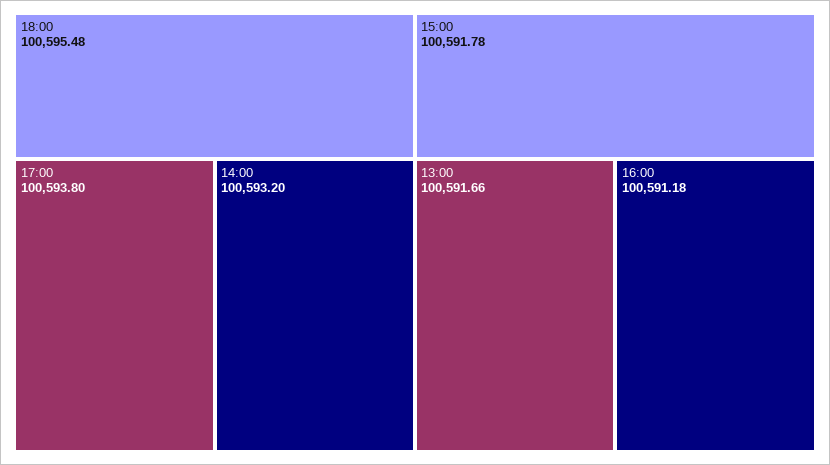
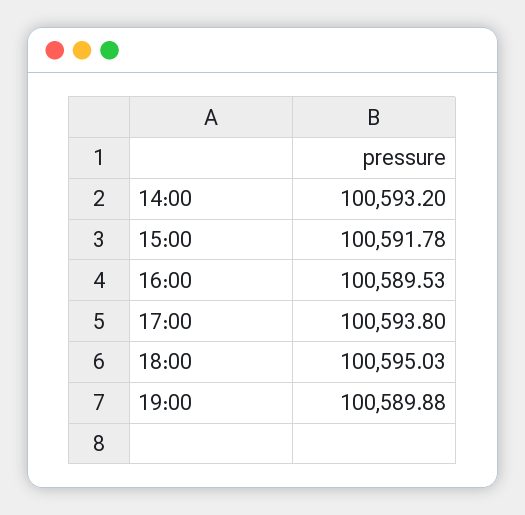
18:00: 100595.48 -> 100595.03
13:00: 100591.66 -> none
16:00: 100591.18 -> 100589.53
19:00: none -> 100589.88

